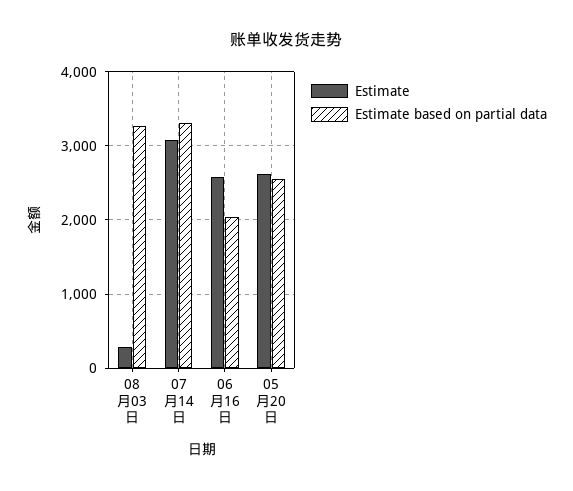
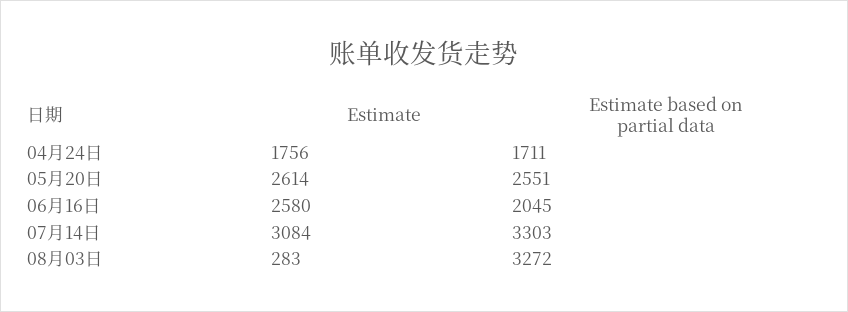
Estimate, 04月24日: none -> 1756
Estimate based on partial data, 04月24日: none -> 1711

